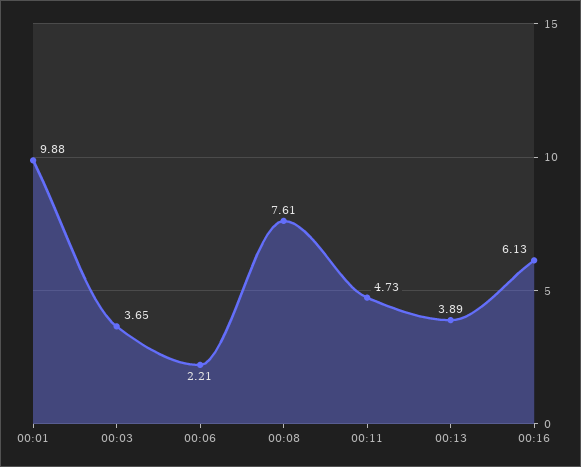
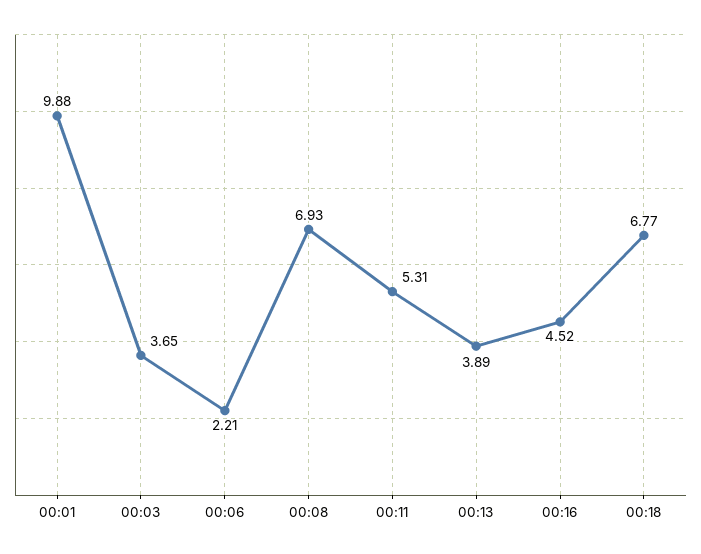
00:08: 7.61 -> 6.93
00:11: 4.73 -> 5.31
00:16: 6.13 -> 4.52
00:18: none -> 6.77

